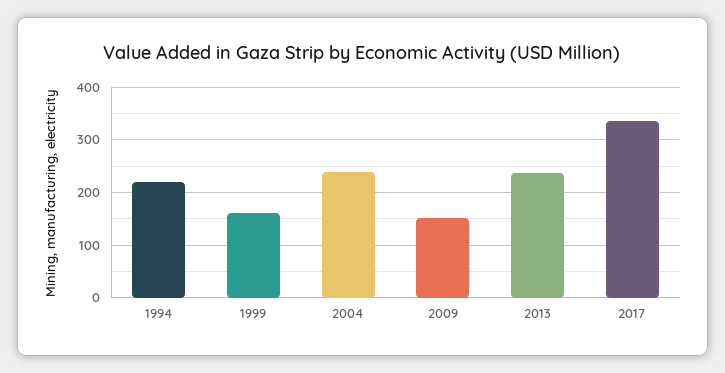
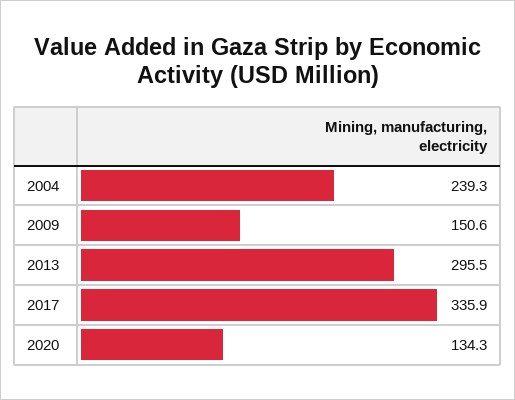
1994: 220 -> none
1999: 160 -> none
2013: 240 -> 295.5
2020: none -> 134.3

